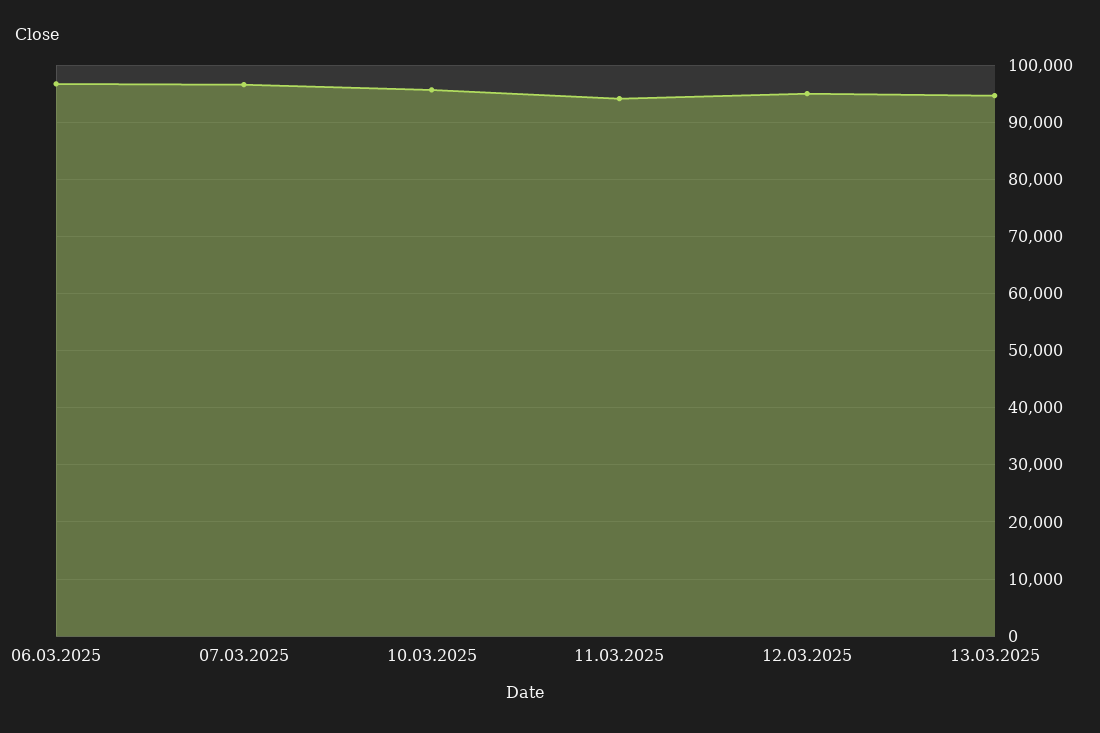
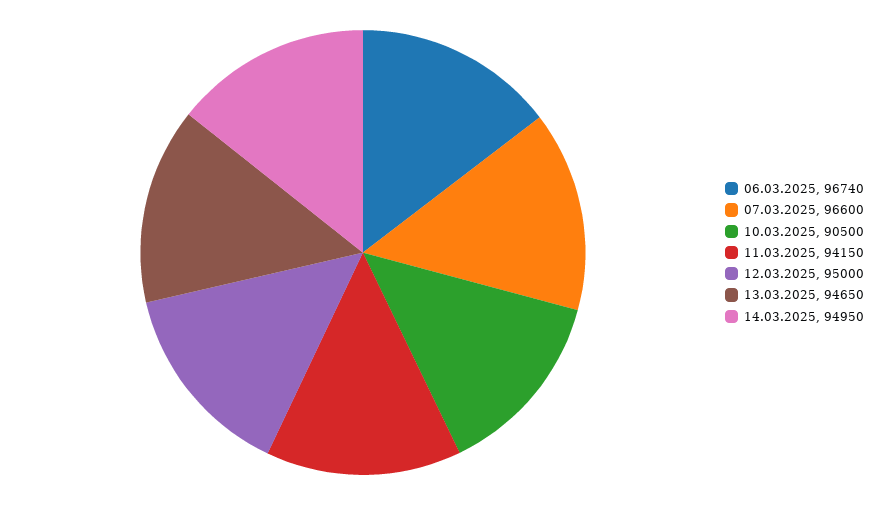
10.03.2025: 96000 -> 90500
14.03.2025: none -> 94950

